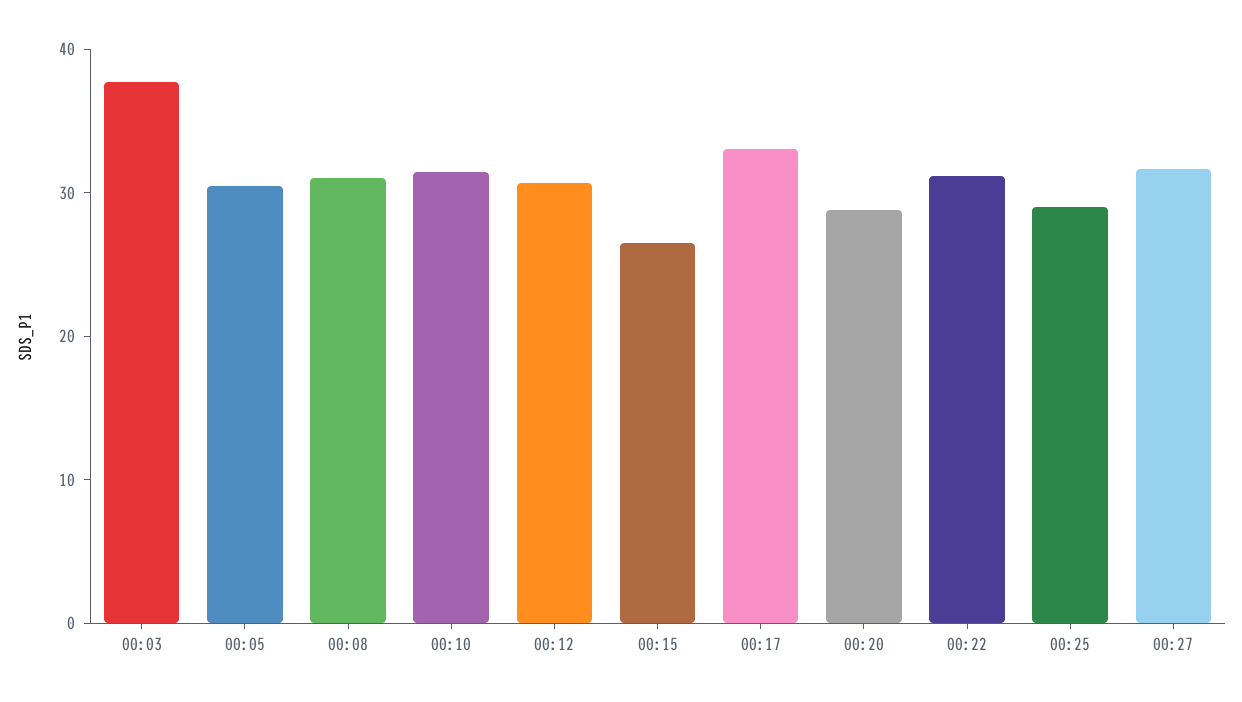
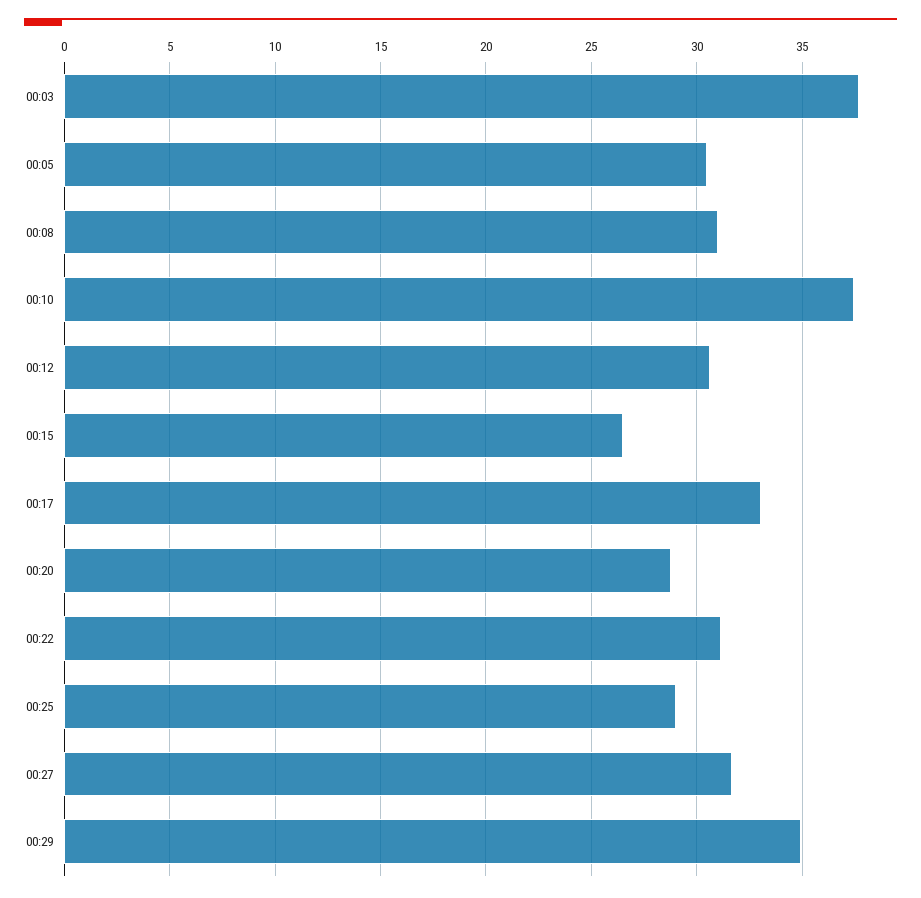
00:10: 32 -> 37.5
00:29: none -> 35

